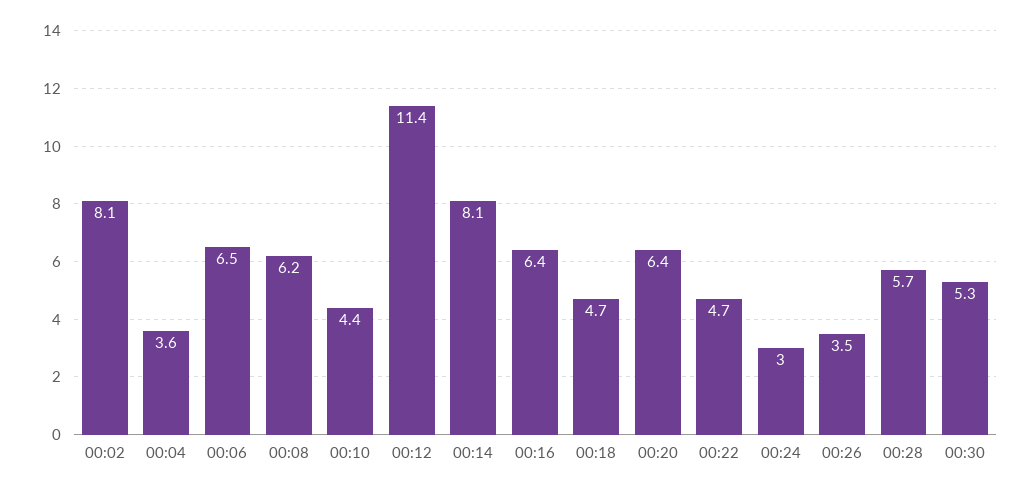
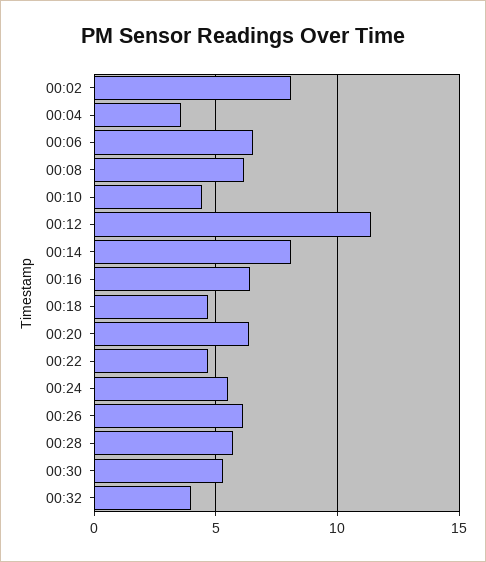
00:24: 3 -> 5.5
00:26: 3.5 -> 6
00:32: none -> 4

